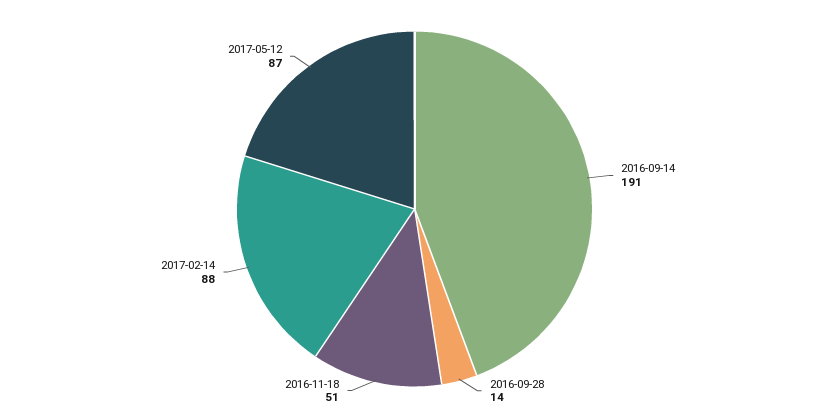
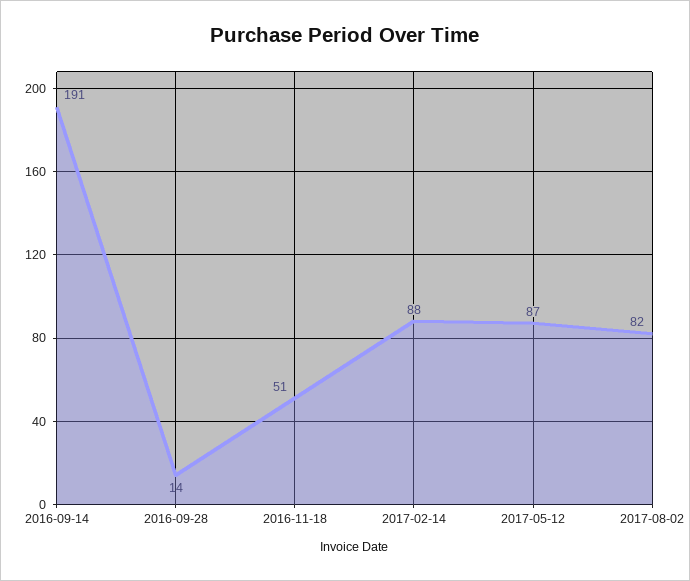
2017-08-02: none -> 82

